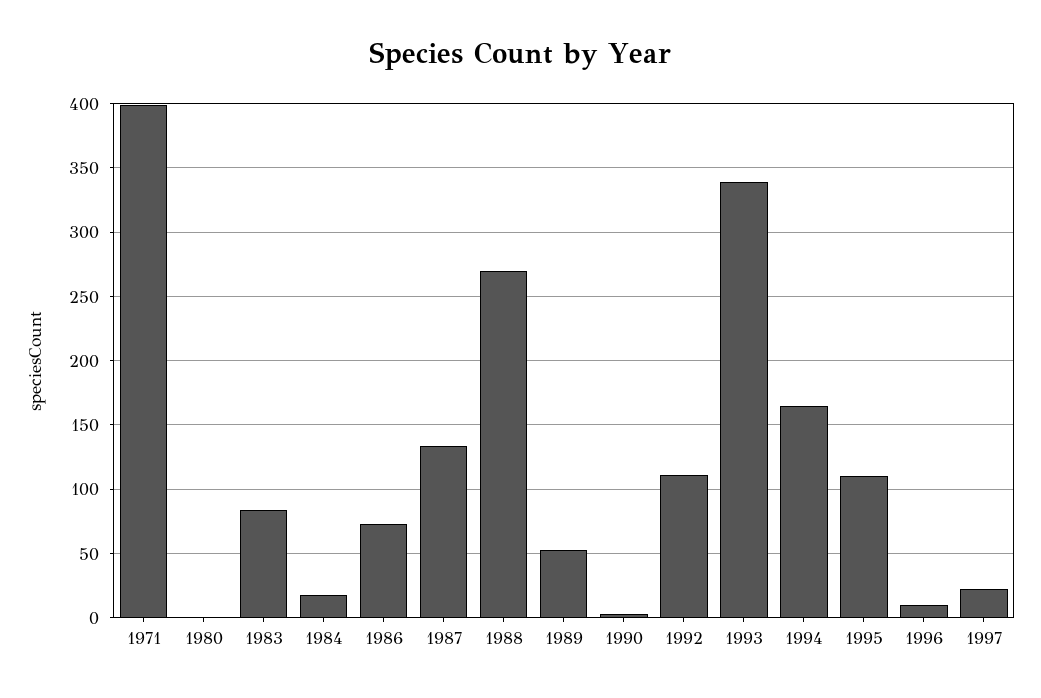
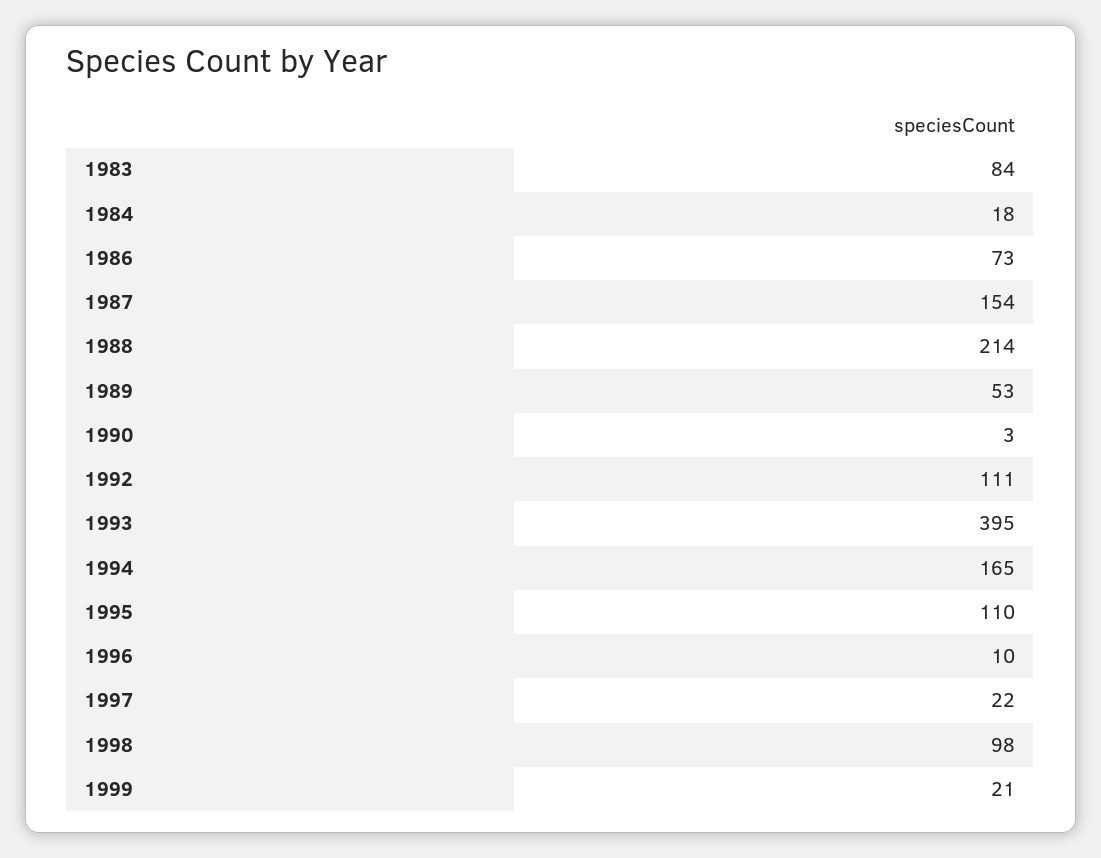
1971: 400 -> none
1980: 0 -> none
1987: 135 -> 154
1988: 270 -> 214
1993: 340 -> 395
1998: none -> 98
1999: none -> 21

